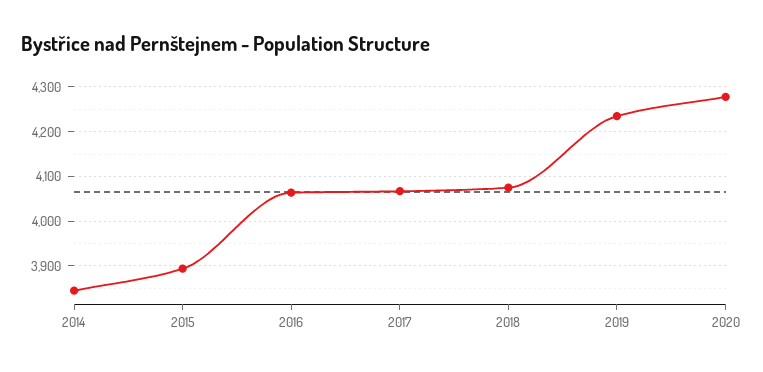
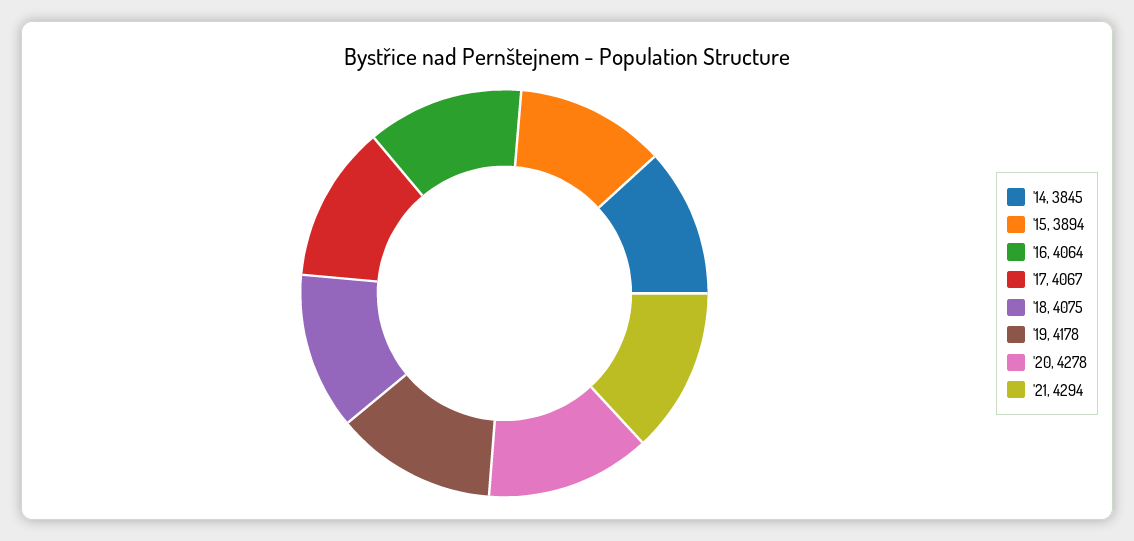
2019: 4240 -> 4178
'21: none -> 4294

